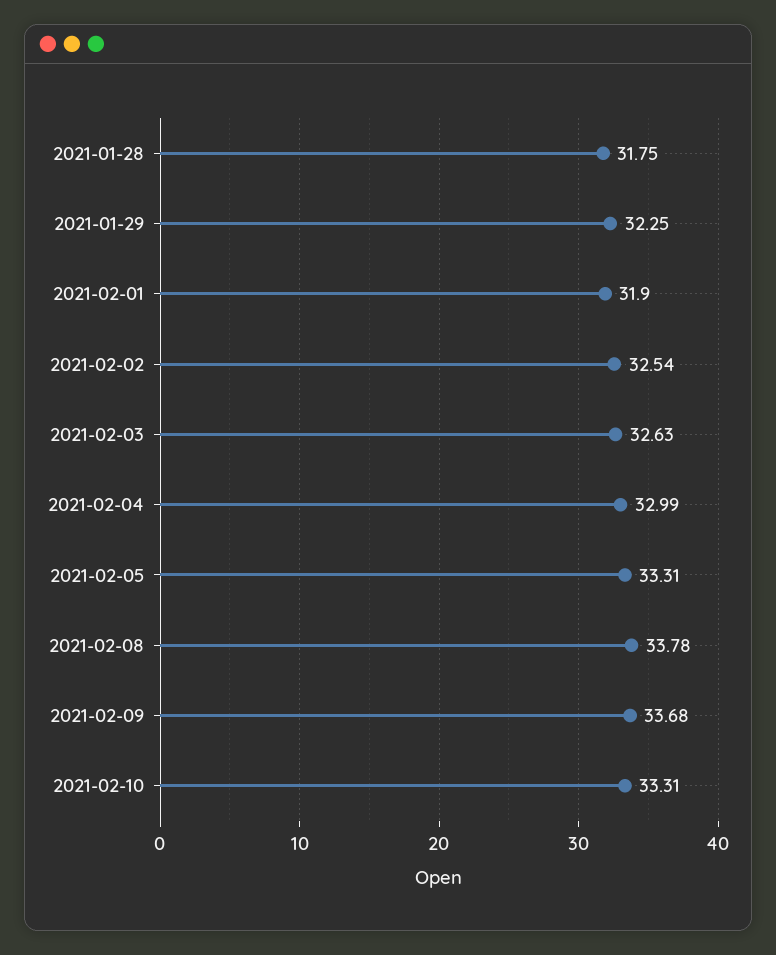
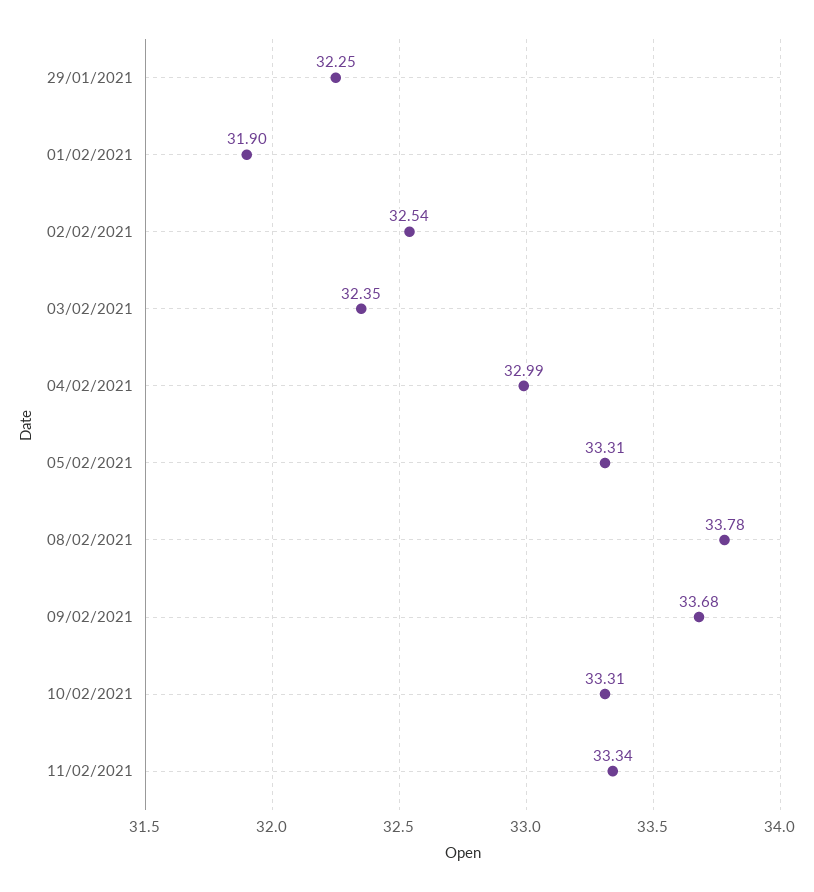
2021-01-28: 31.75 -> none
2021-02-03: 32.63 -> 32.35
11/02/2021: none -> 33.34

